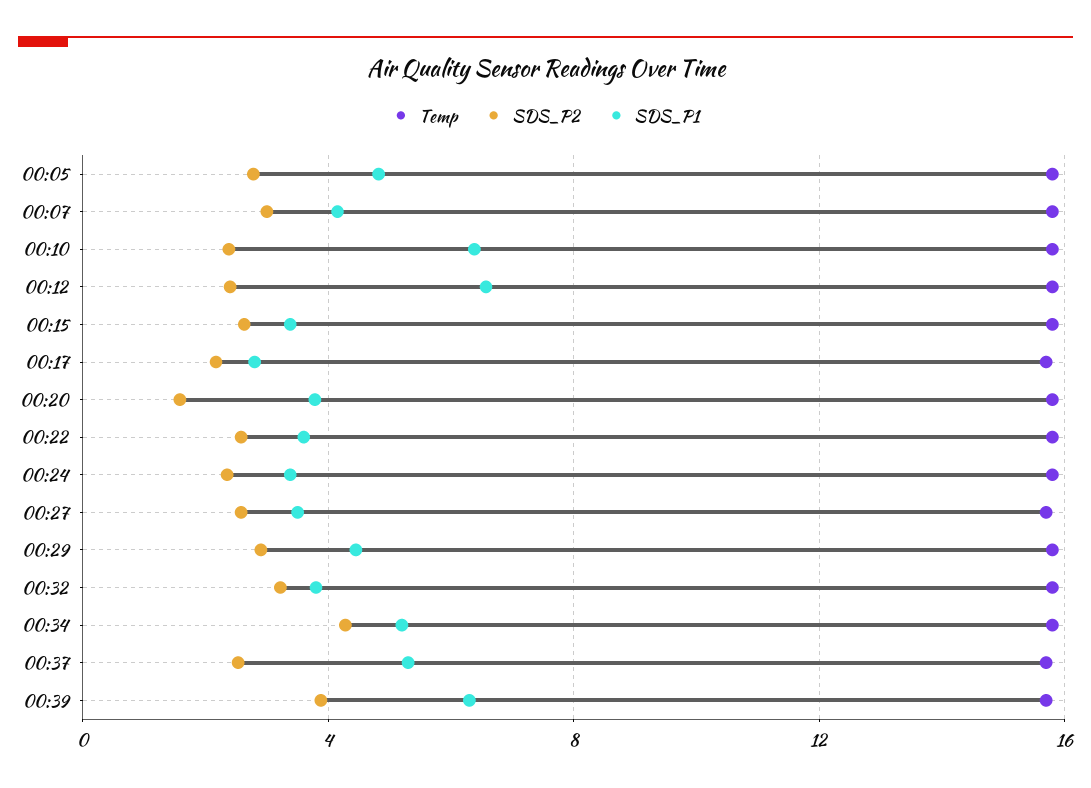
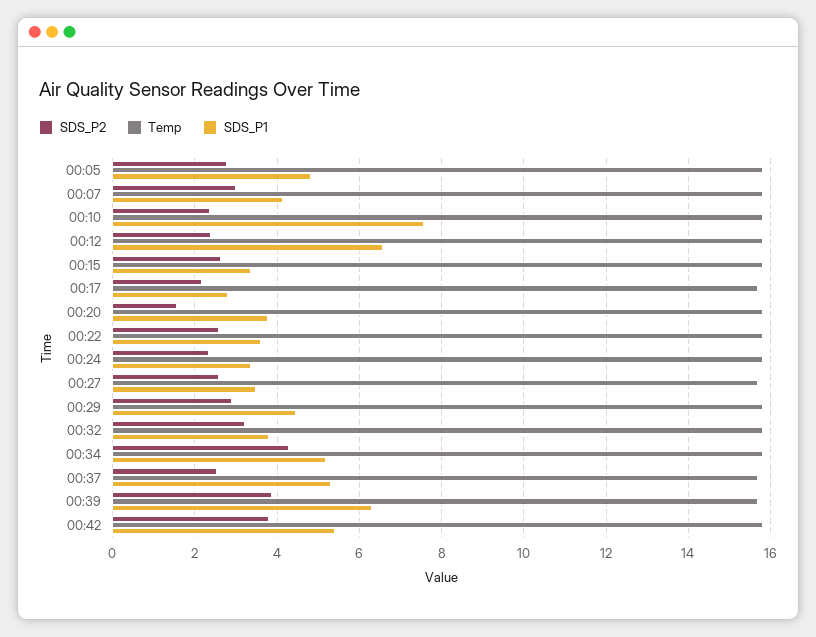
SDS_P1, 00:10: 6.5 -> 7.6
SDS_P2, 00:42: none -> 3.8
Temp, 00:42: none -> 15.8
SDS_P1, 00:42: none -> 5.4

